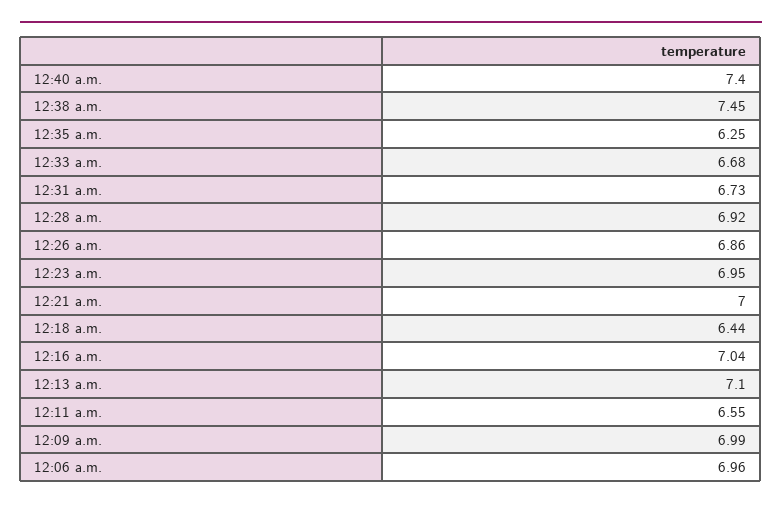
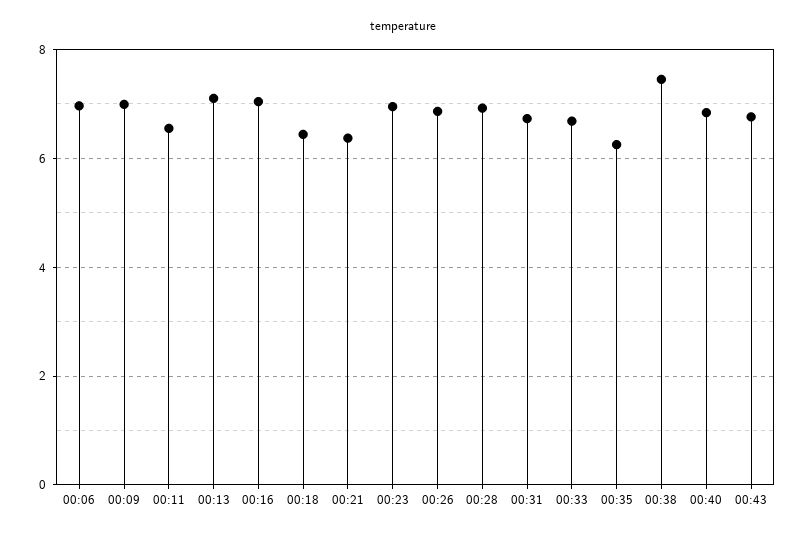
12:40 a.m.: 7.4 -> 6.8
12:21 a.m.: 7 -> 6.4
00:43: none -> 6.8

